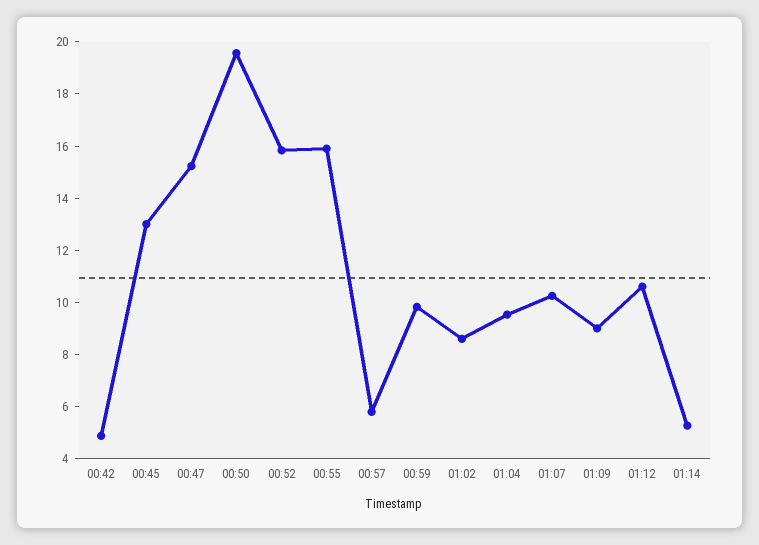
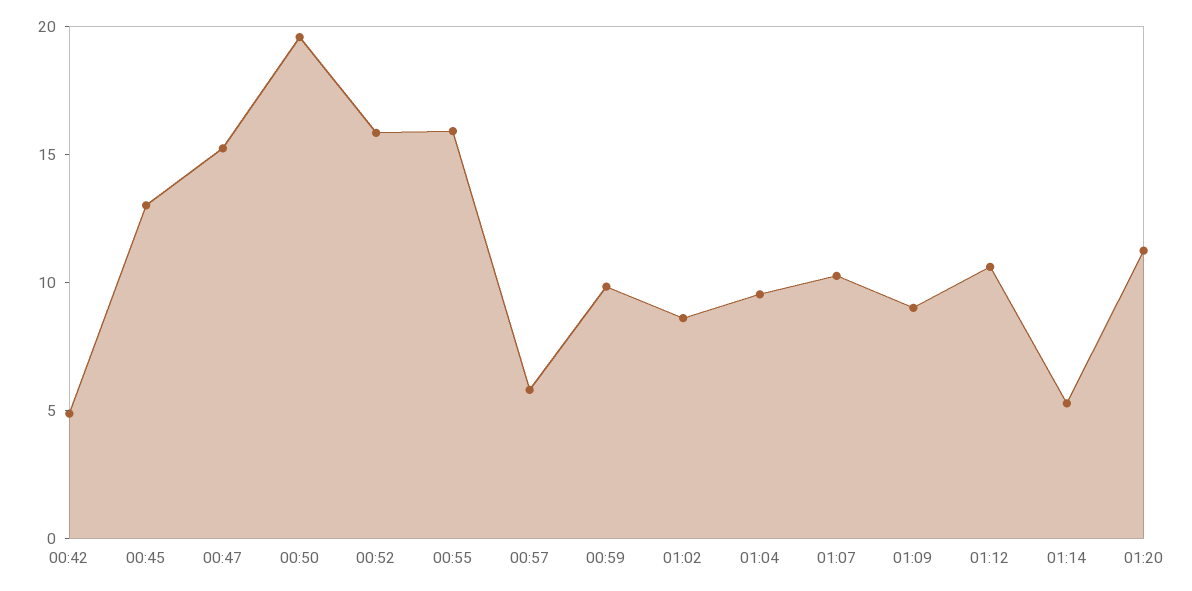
01:20: none -> 11

